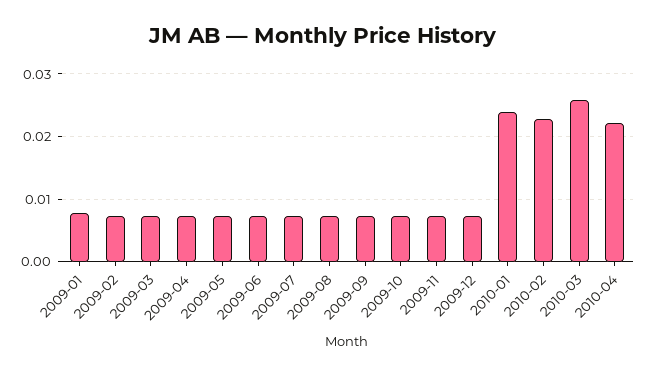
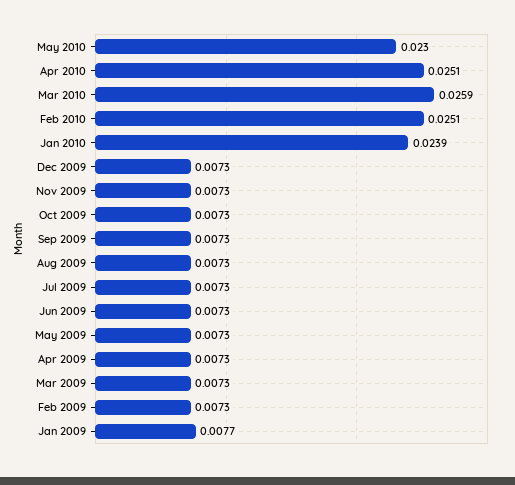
2010-02: 0.023 -> 0.0251
2010-04: 0.022 -> 0.0251
May 2010: none -> 0.023

